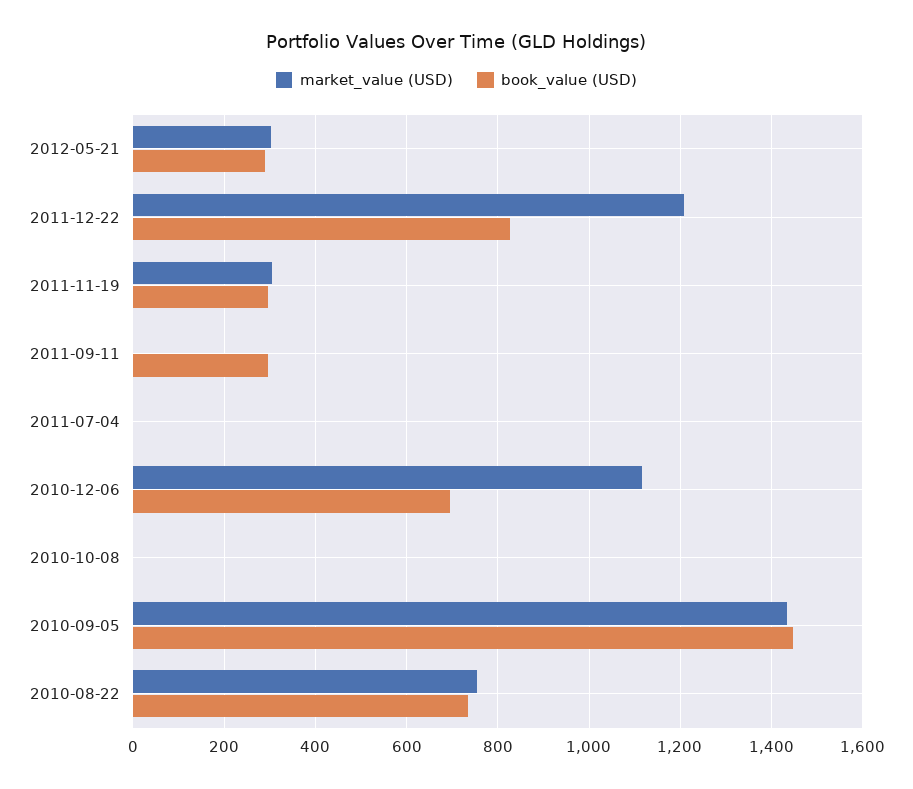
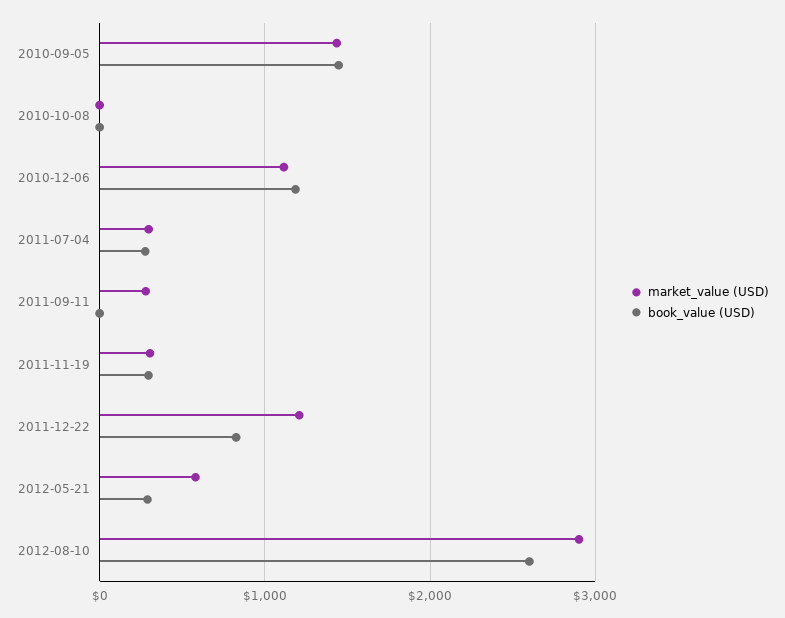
market_value (USD), 2012-05-21: 300 -> 600
market_value (USD), 2011-09-11: 0 -> 300
book_value (USD), 2011-09-11: 300 -> 0
market_value (USD), 2011-07-04: 0 -> 300
book_value (USD), 2011-07-04: 0 -> 300
book_value (USD), 2010-12-06: 700 -> 1200
market_value (USD), 2010-08-22: 760 -> none
book_value (USD), 2010-08-22: 740 -> none
market_value (USD), 2012-08-10: none -> 2900
book_value (USD), 2012-08-10: none -> 2600

